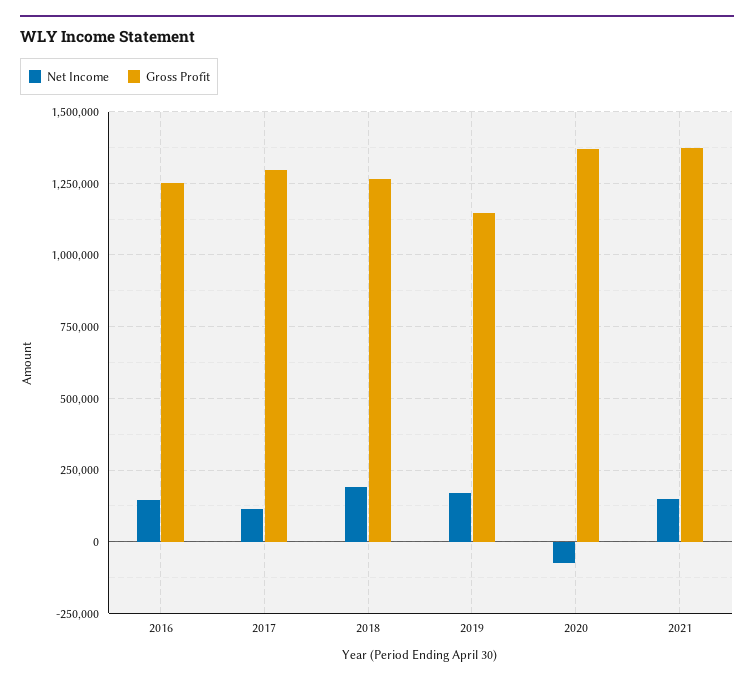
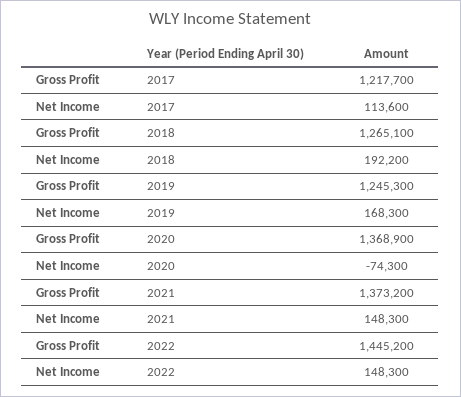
Net Income, 2016: 150000 -> none
Gross Profit, 2016: 1250000 -> none
Gross Profit, 2017: 1300000 -> 1217700
Gross Profit, 2019: 1150000 -> 1245300
Gross Profit, 2022: none -> 1445200
Net Income, 2022: none -> 148300

